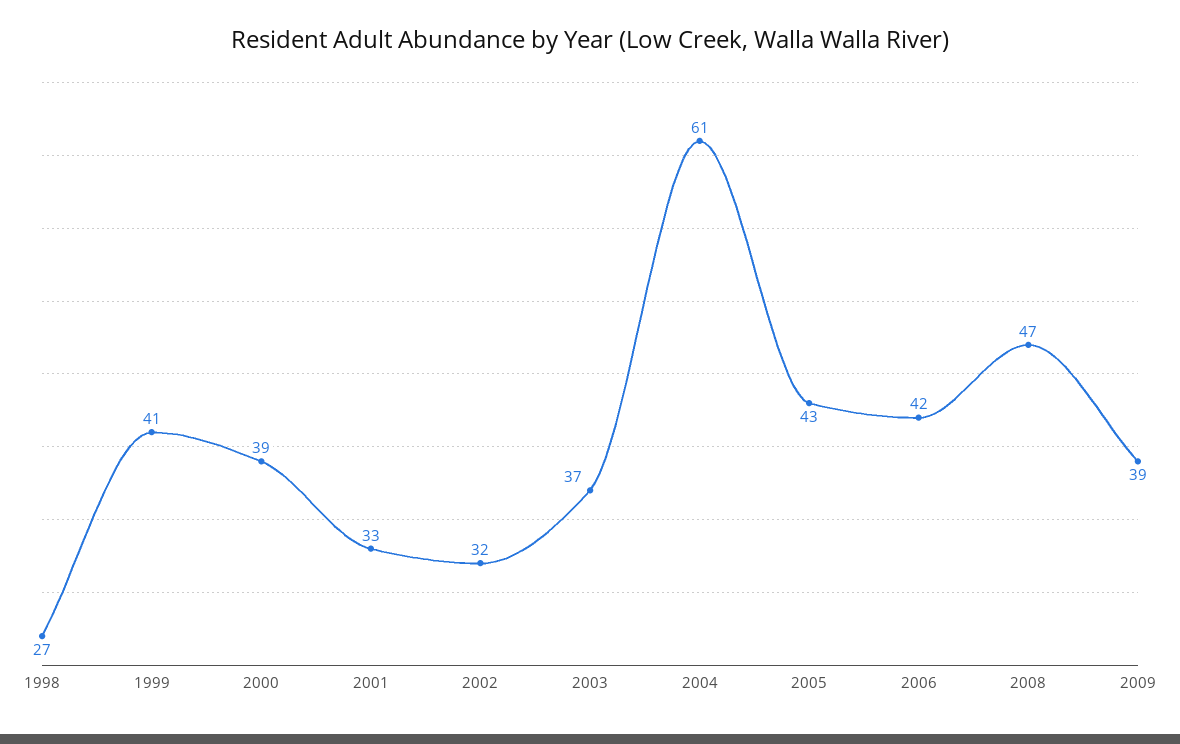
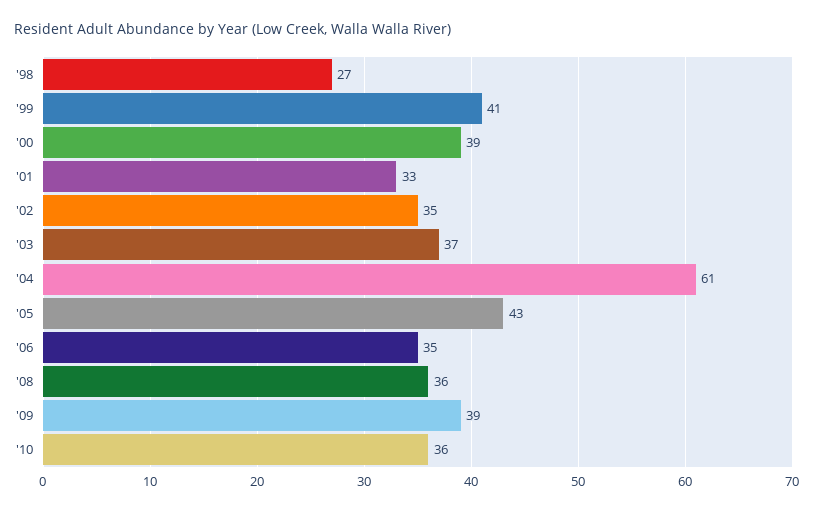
2002: 32 -> 35
2006: 42 -> 35
2008: 47 -> 36
'10: none -> 36

